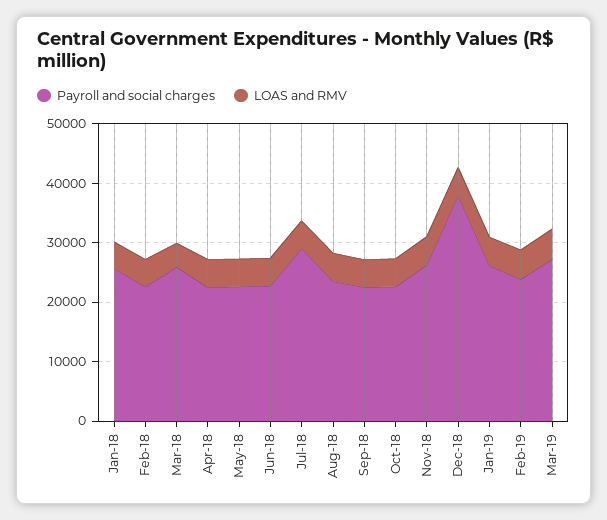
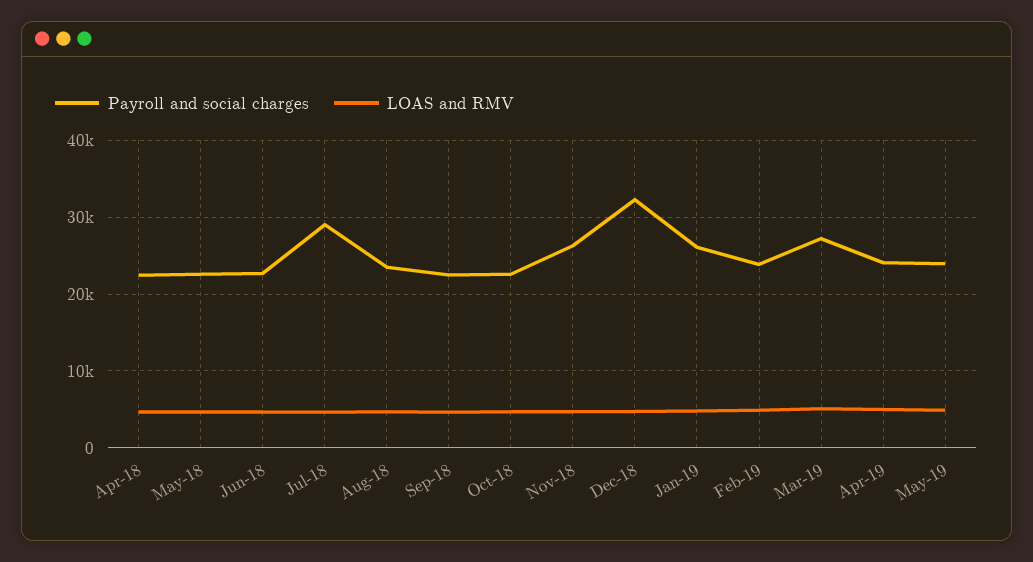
Payroll and social charges, Jan-18: 26000 -> none
LOAS and RMV, Jan-18: 4000 -> none
Payroll and social charges, Feb-18: 22000 -> none
LOAS and RMV, Feb-18: 4000 -> none
Payroll and social charges, Mar-18: 26000 -> none
LOAS and RMV, Mar-18: 4000 -> none
Payroll and social charges, Dec-18: 38000 -> 32000
Payroll and social charges, Apr-19: none -> 24000
LOAS and RMV, Apr-19: none -> 5000
Payroll and social charges, May-19: none -> 24000
LOAS and RMV, May-19: none -> 5000

